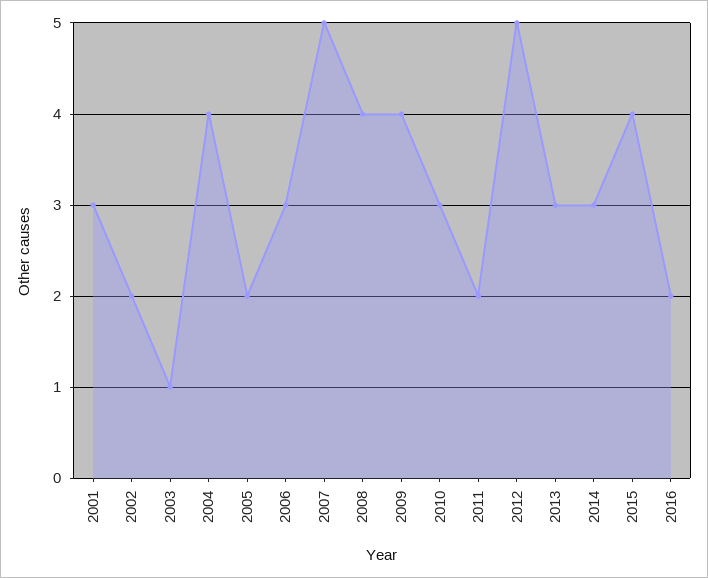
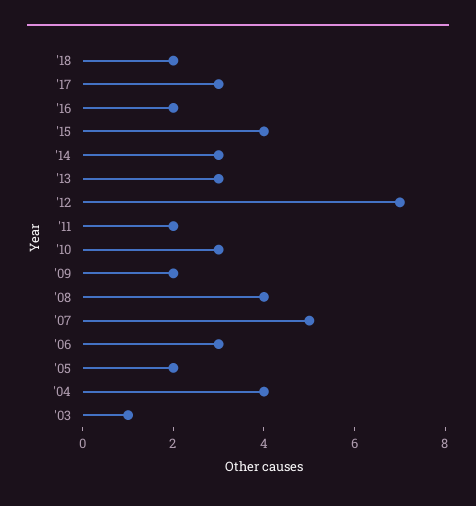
2001: 3 -> none
2002: 2 -> none
2009: 4 -> 2
2012: 5 -> 7
'18: none -> 2
'17: none -> 3

